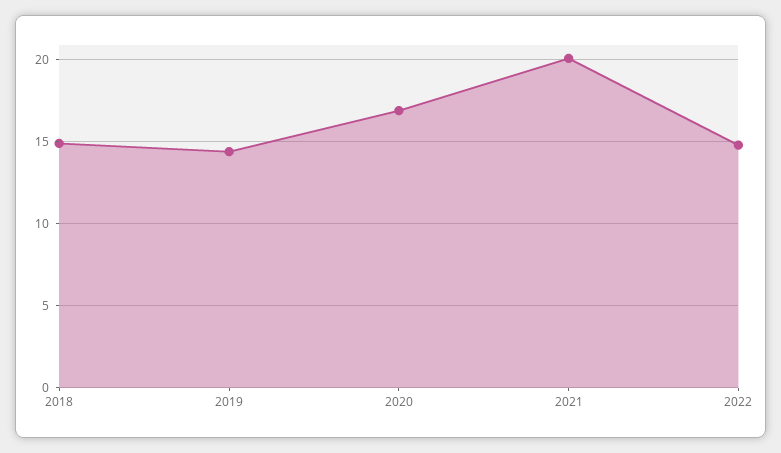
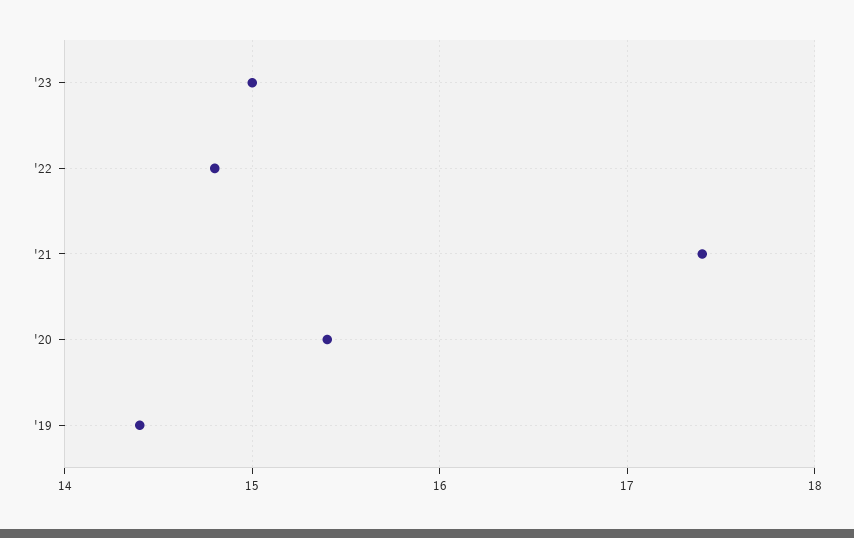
2018: 15 -> none
2020: 17 -> 15.4
2021: 20 -> 17.4
'23: none -> 15

